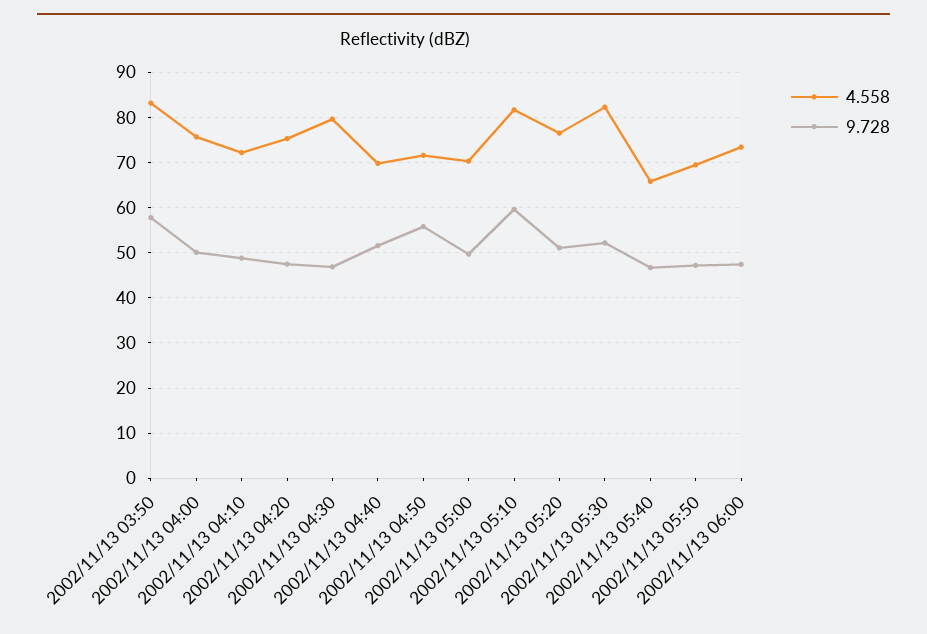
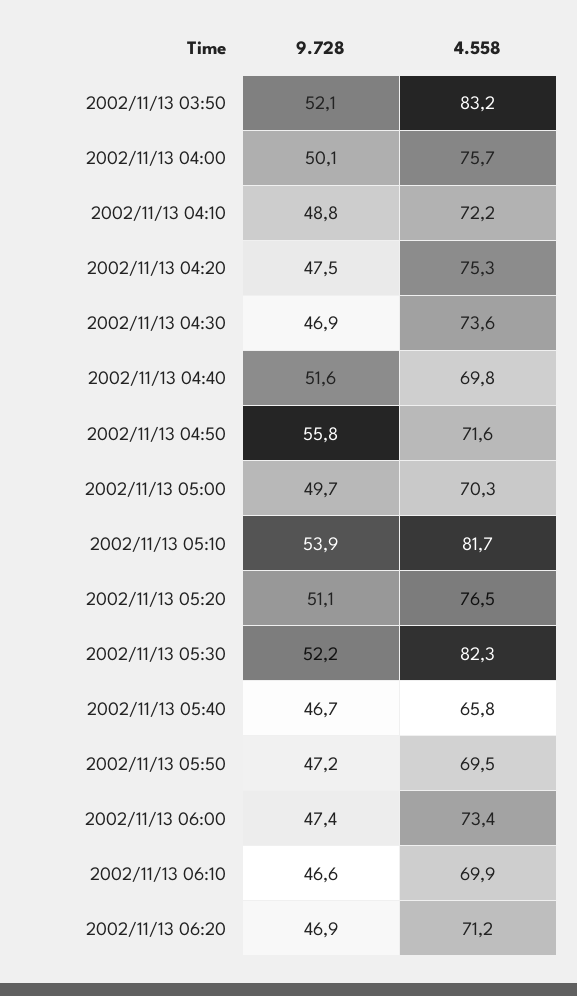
9.728, 2002/11/13 03:50: 58 -> 52.1
4.558, 2002/11/13 04:30: 80 -> 73.6
9.728, 2002/11/13 05:10: 60 -> 53.9
9.728, 2002/11/13 06:10: none -> 46.6
4.558, 2002/11/13 06:10: none -> 69.9
9.728, 2002/11/13 06:20: none -> 46.9
4.558, 2002/11/13 06:20: none -> 71.2

